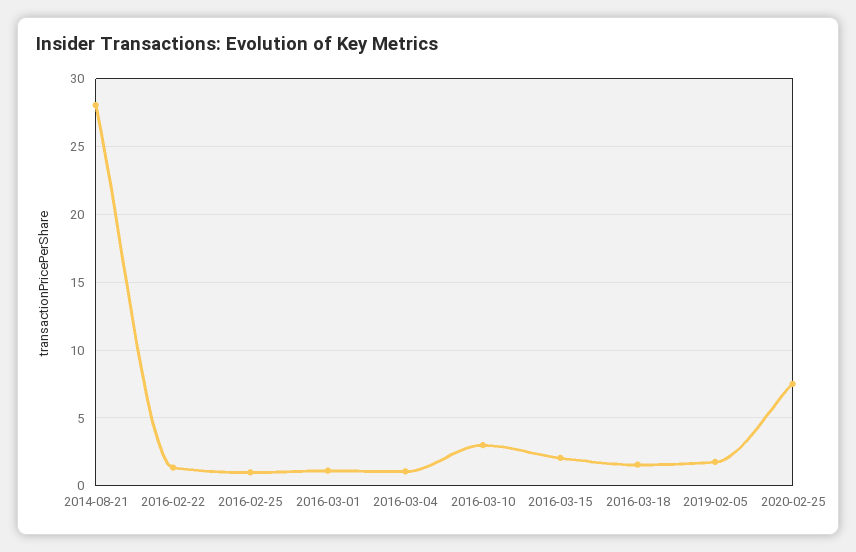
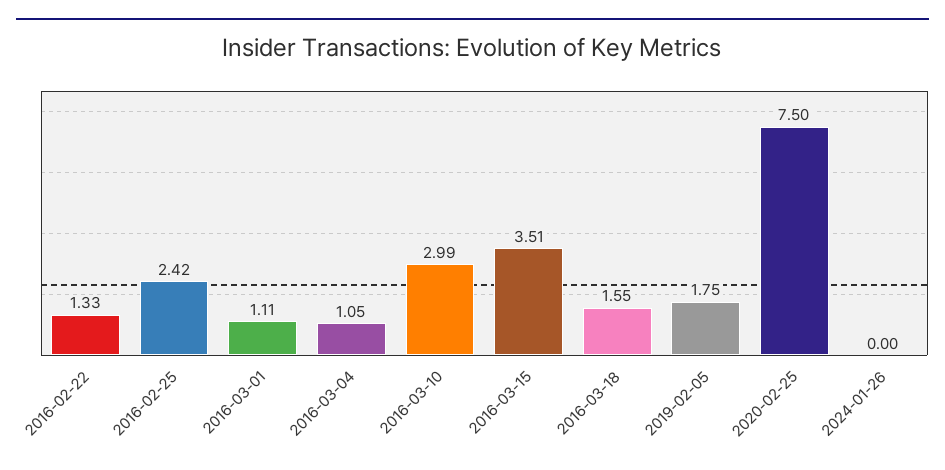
2014-08-21: 28 -> none
2016-02-25: 1 -> 2.42
2016-03-15: 2 -> 3.51
2024-01-26: none -> 0

